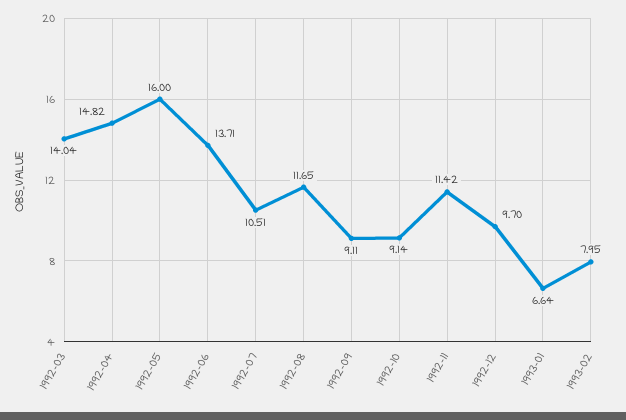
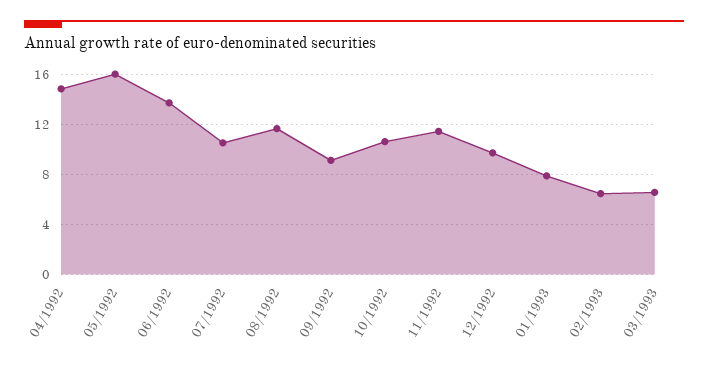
1992-03: 14.04 -> none
1992-10: 9.14 -> 10.5
1993-01: 6.64 -> 8
1993-02: 7.95 -> 6.5
03/1993: none -> 6.5

